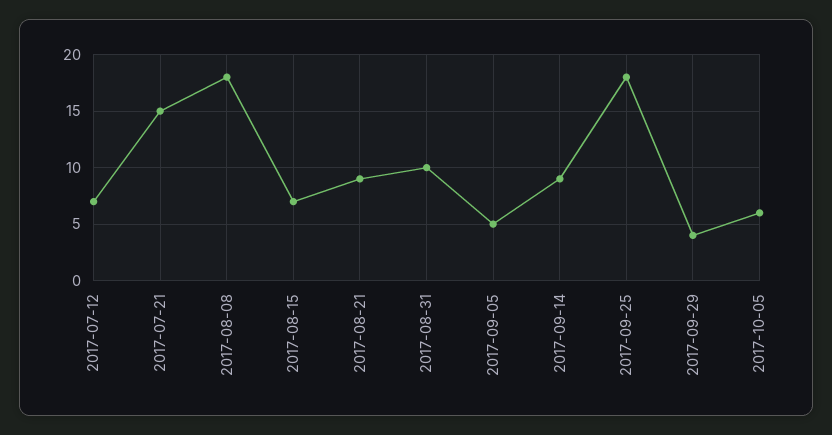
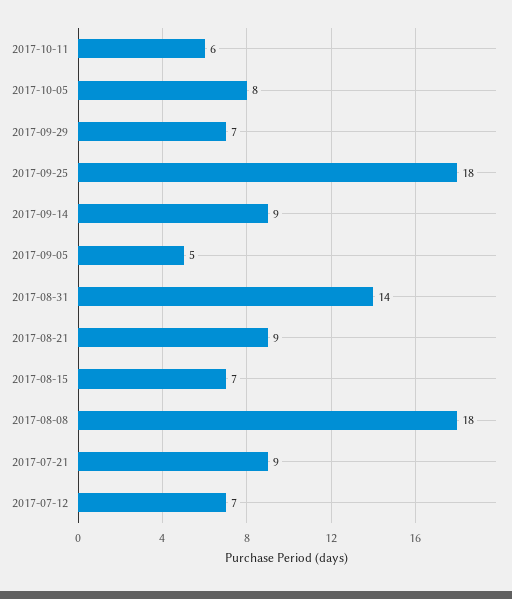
2017-07-21: 15 -> 9
2017-08-31: 10 -> 14
2017-09-29: 4 -> 7
2017-10-05: 6 -> 8
2017-10-11: none -> 6

